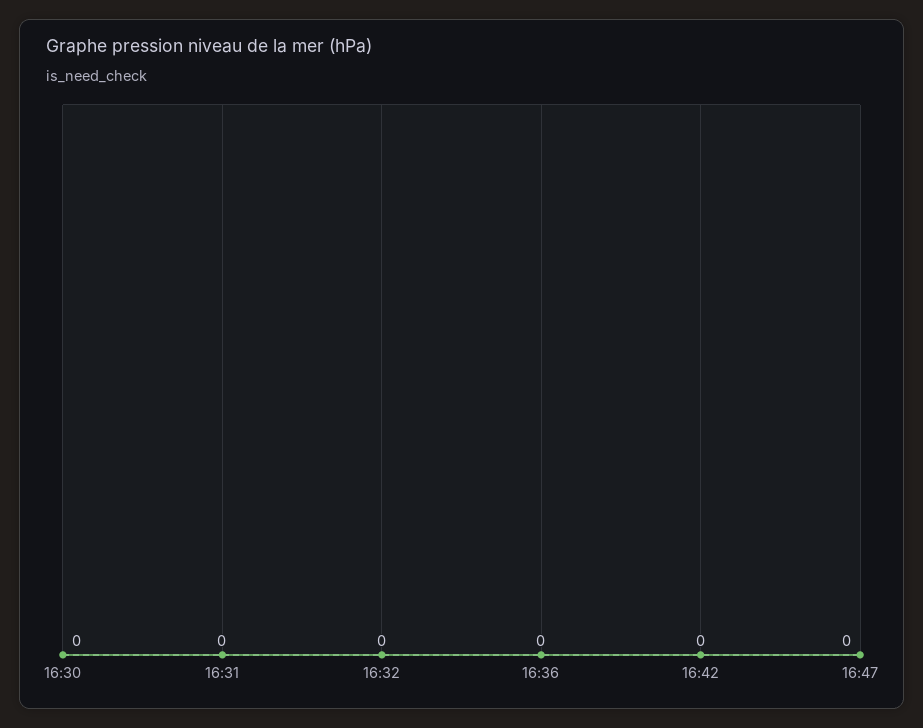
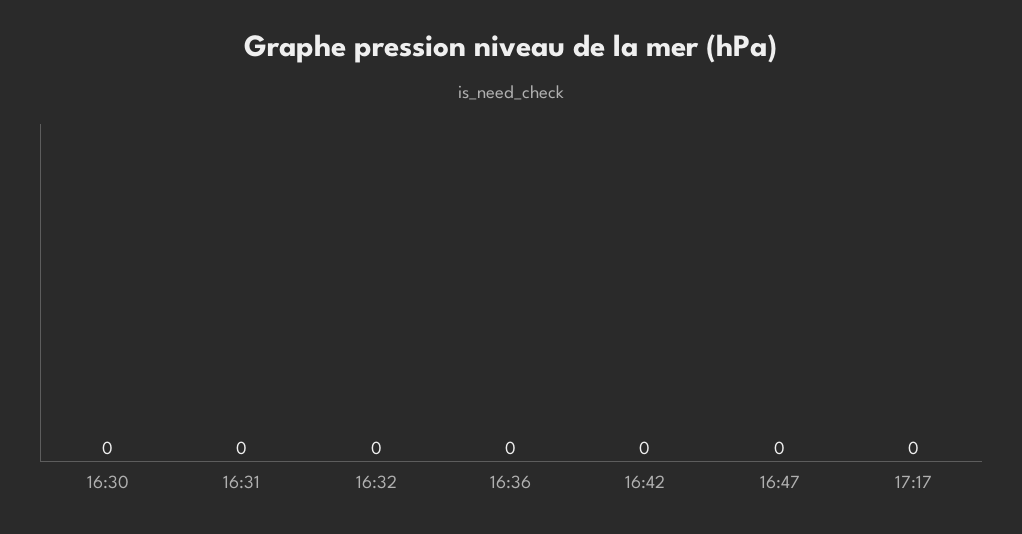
17:17: none -> 0

